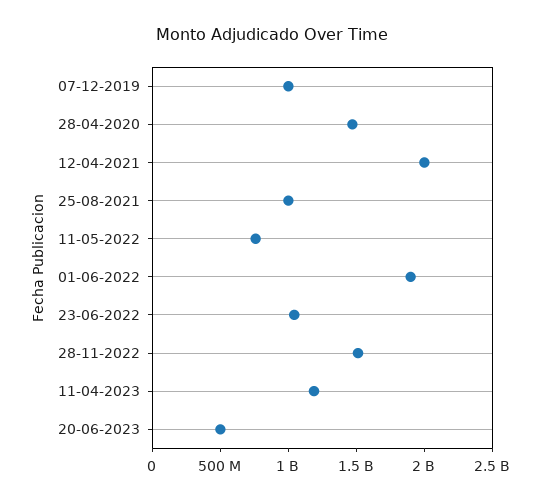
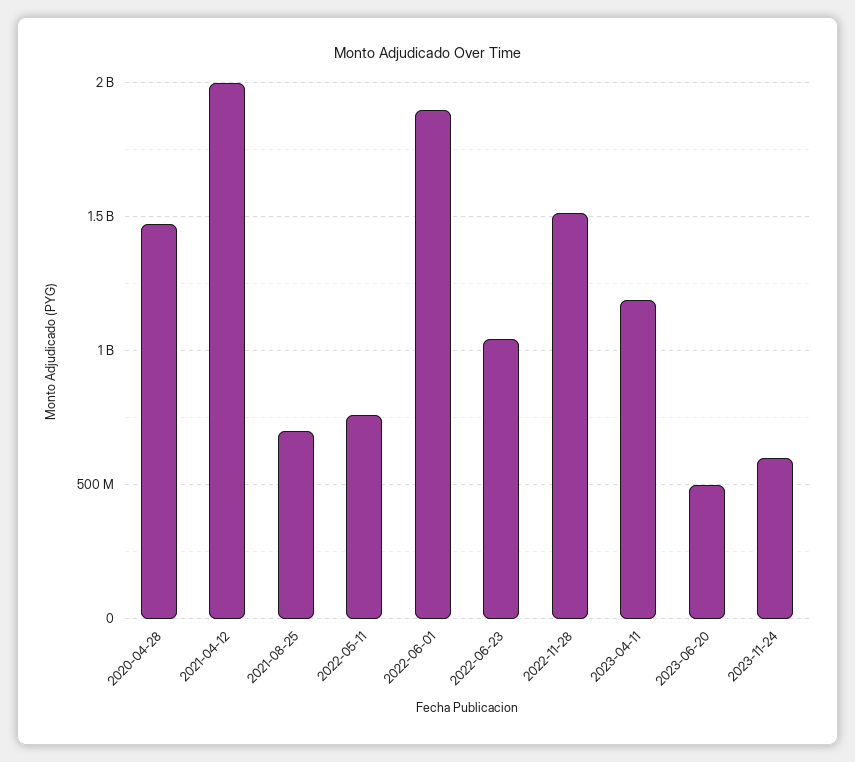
07-12-2019: 1000000000 -> none
25-08-2021: 1000000000 -> 700000000
2023-11-24: none -> 600000000

